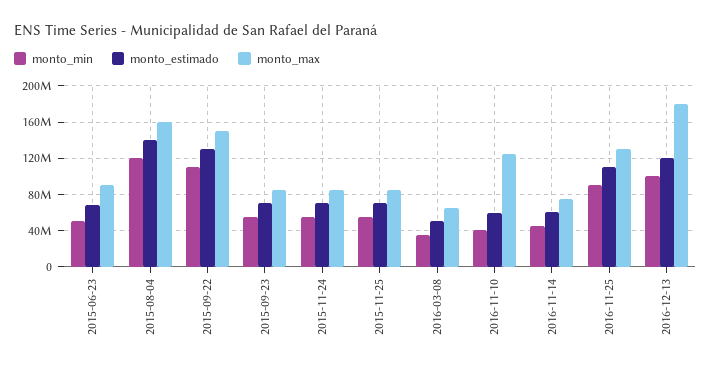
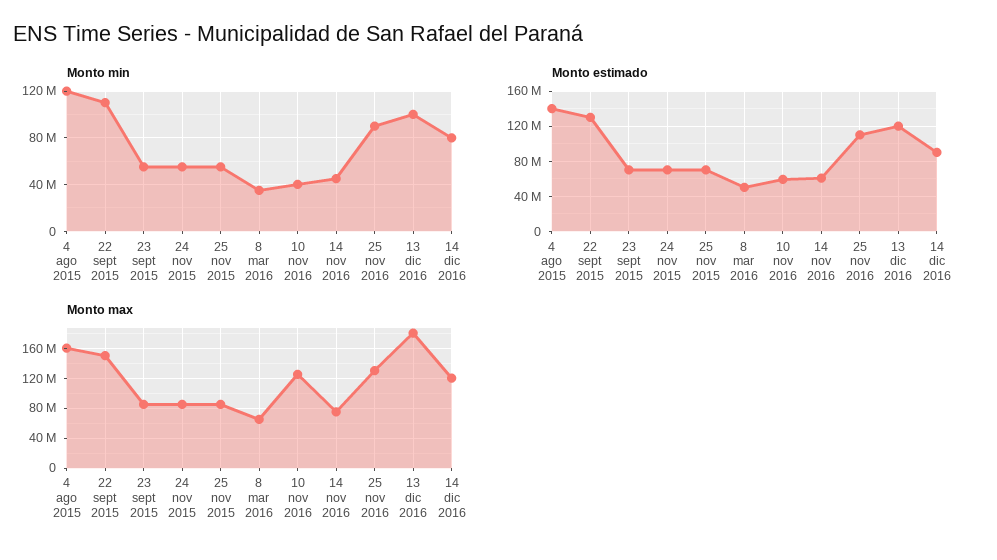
monto_min, 2015-06-23: 50000000 -> none
monto_estimado, 2015-06-23: 70000000 -> none
monto_max, 2015-06-23: 90000000 -> none
monto_min, 14 dic 2016: none -> 80000000
monto_estimado, 14 dic 2016: none -> 90000000
monto_max, 14 dic 2016: none -> 120000000

